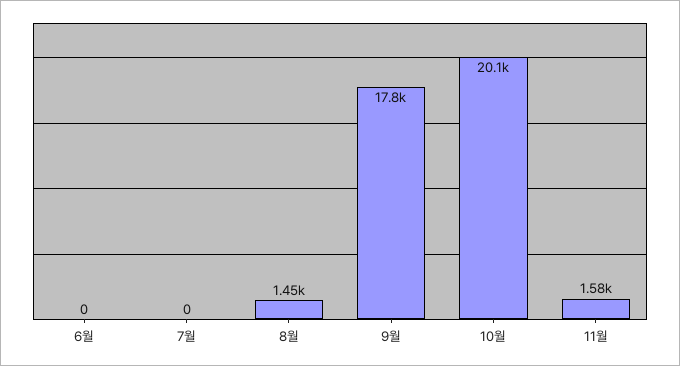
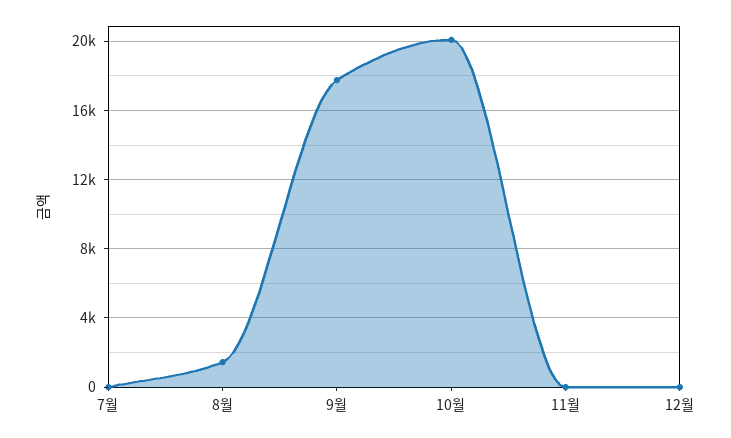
6월: 0 -> none
11월: 1580 -> 0
12월: none -> 0

